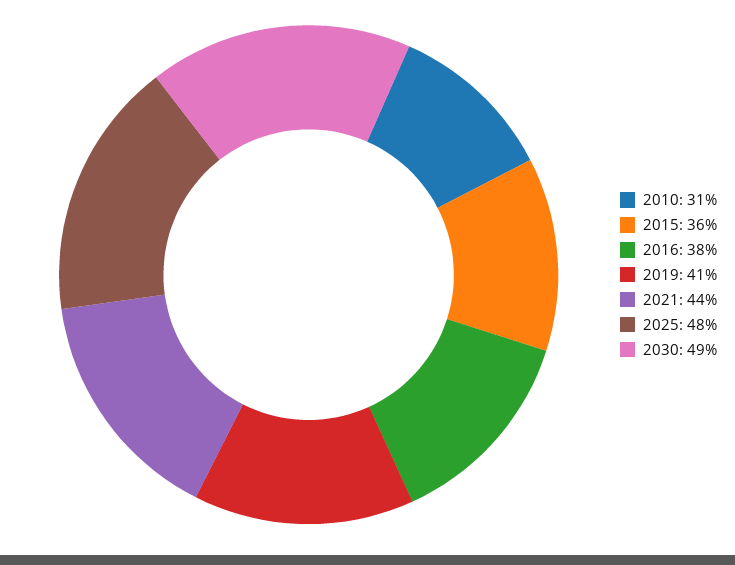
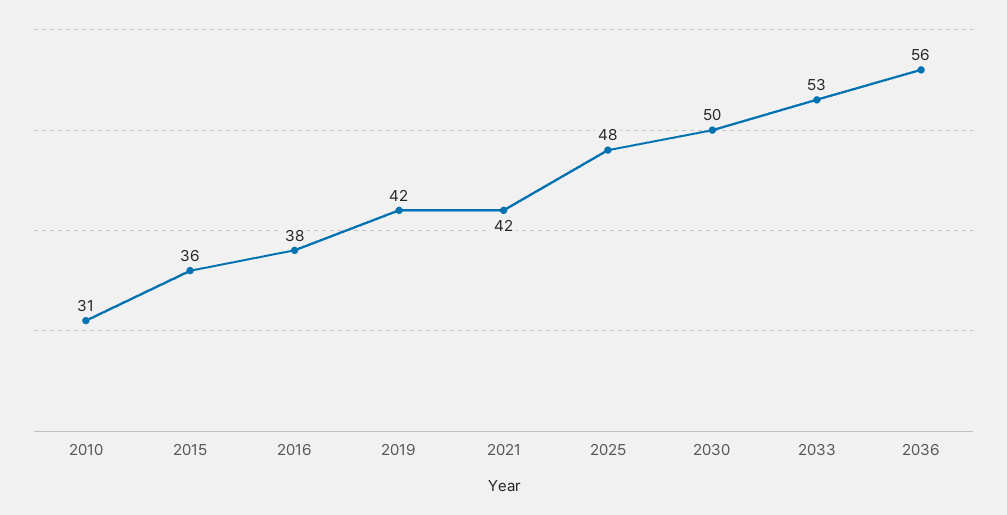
2019: 41 -> 42
2021: 44 -> 42
2030: 49 -> 50
2033: none -> 53
2036: none -> 56

